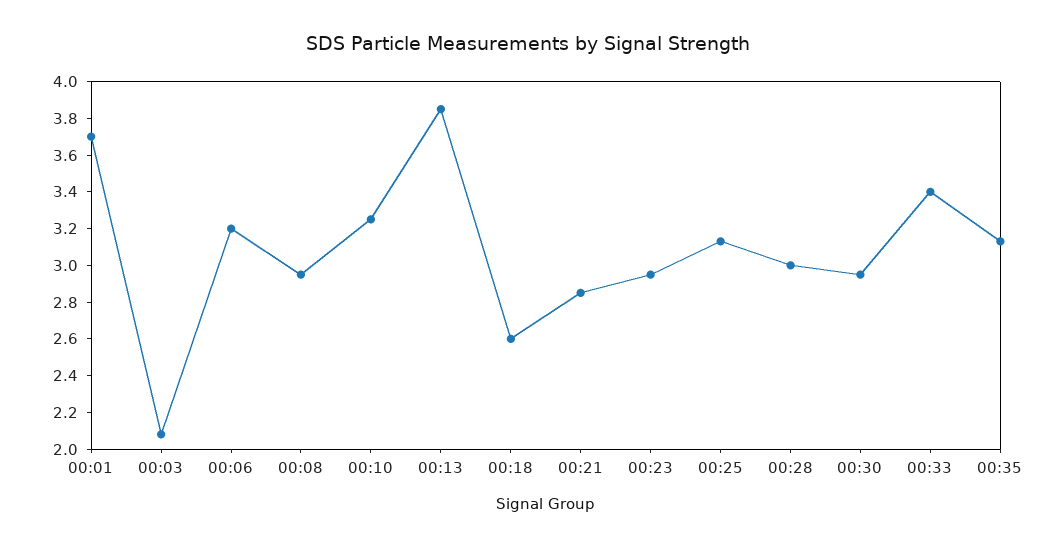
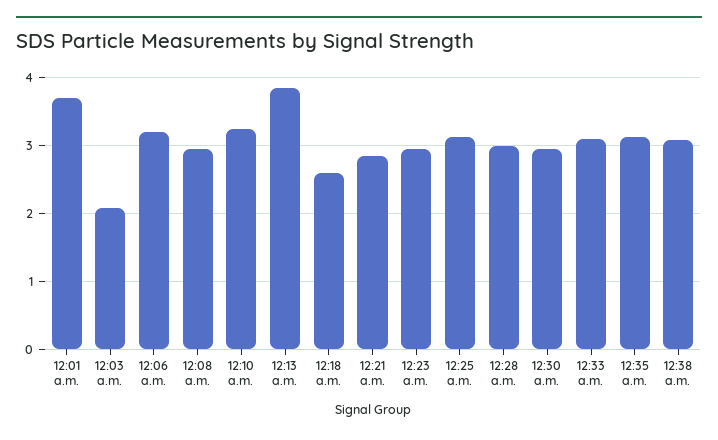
00:33: 3.4 -> 3.1
12:38 a.m.: none -> 3.1

